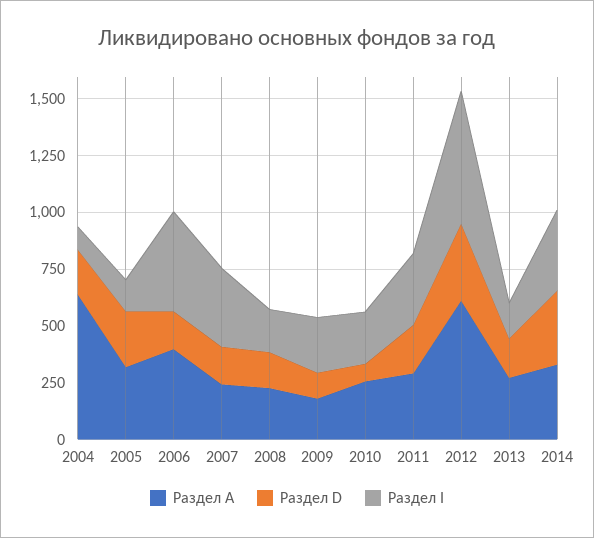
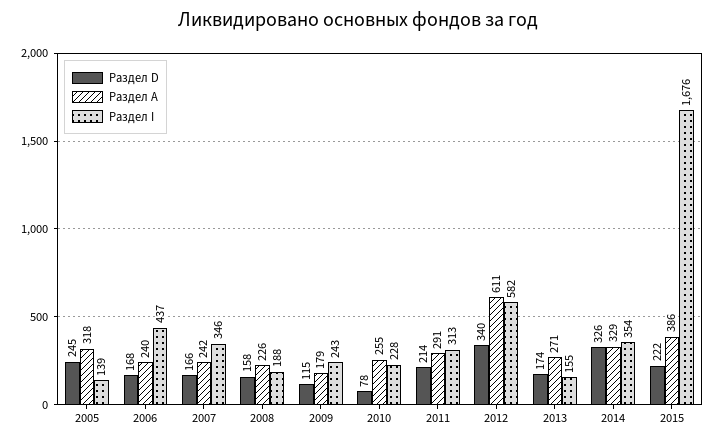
Раздел А, 2004: 650 -> none
Раздел D, 2004: 200 -> none
Раздел I, 2004: 100 -> none
Раздел А, 2006: 400 -> 240
Раздел D, 2015: none -> 222
Раздел А, 2015: none -> 386
Раздел I, 2015: none -> 1676

